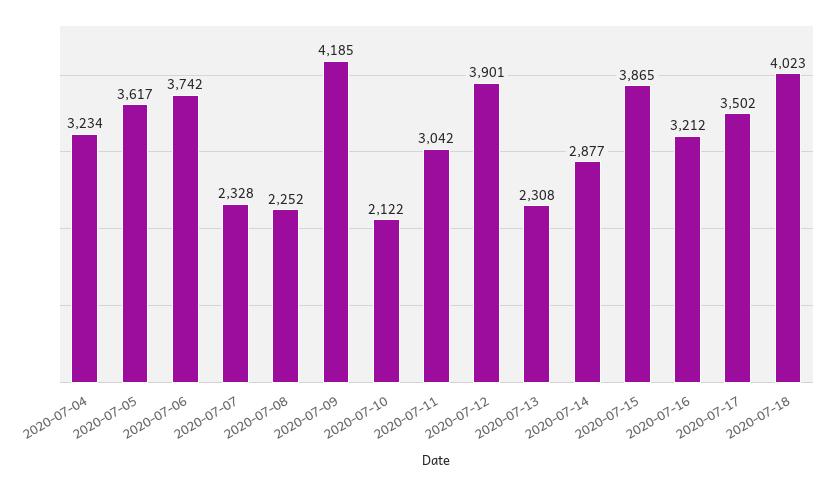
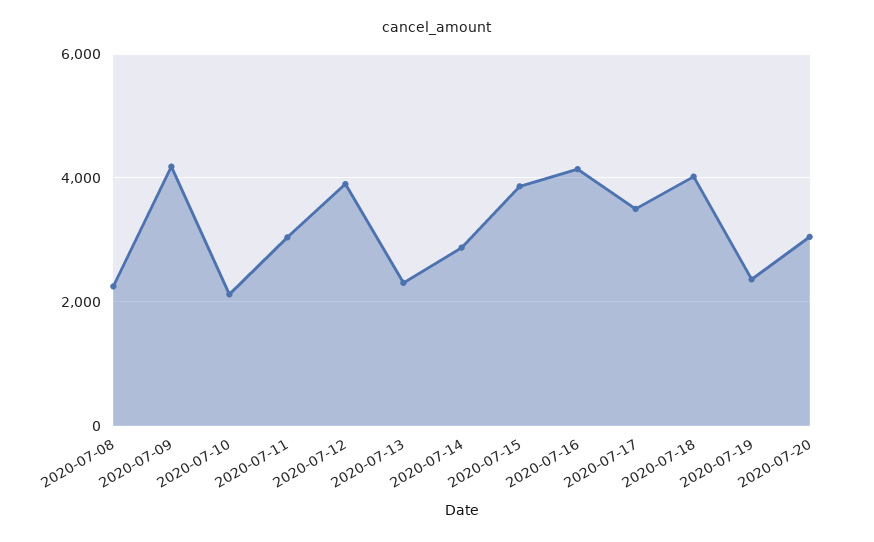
2020-07-04: 3234 -> none
2020-07-05: 3617 -> none
2020-07-06: 3742 -> none
2020-07-07: 2328 -> none
2020-07-16: 3212 -> 4200
2020-07-19: none -> 2400
2020-07-20: none -> 3000

